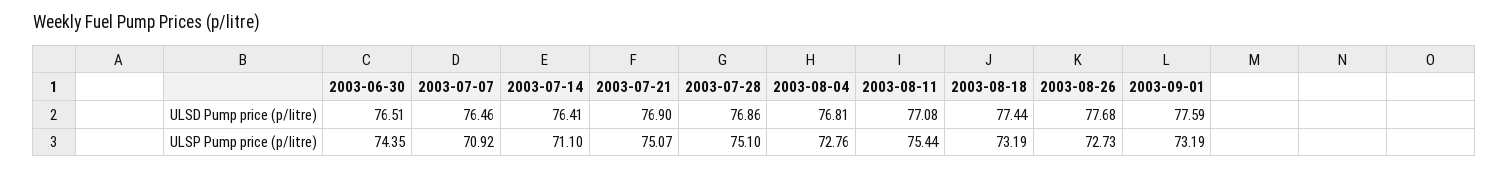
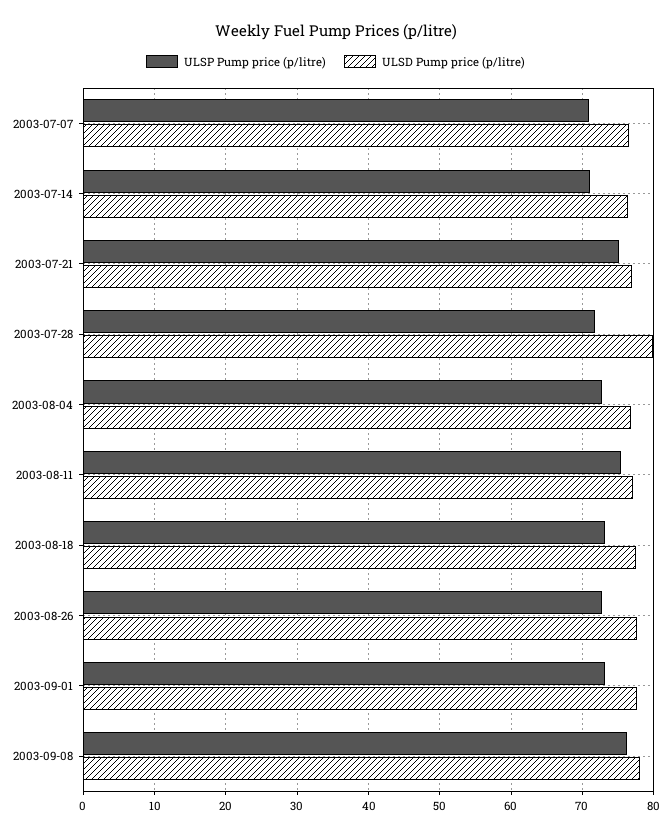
ULSD Pump price (p/litre), 2003-06-30: 76.51 -> none
ULSD Pump price (p/litre), 2003-07-28: 76.86 -> 80
ULSP Pump price (p/litre), 2003-06-30: 74.35 -> none
ULSP Pump price (p/litre), 2003-07-28: 75.1 -> 72
ULSP Pump price (p/litre), 2003-09-08: none -> 76
ULSD Pump price (p/litre), 2003-09-08: none -> 78

